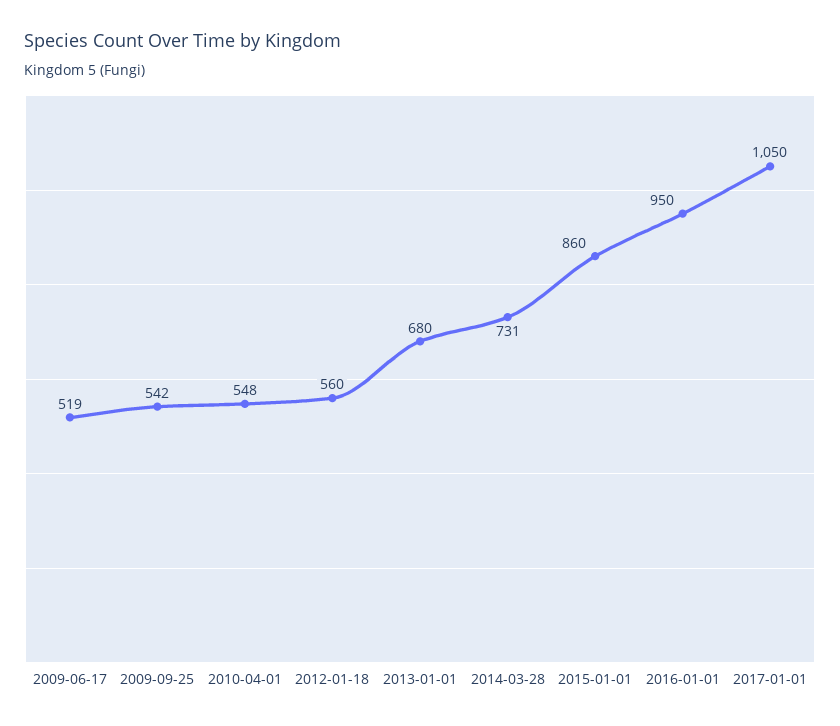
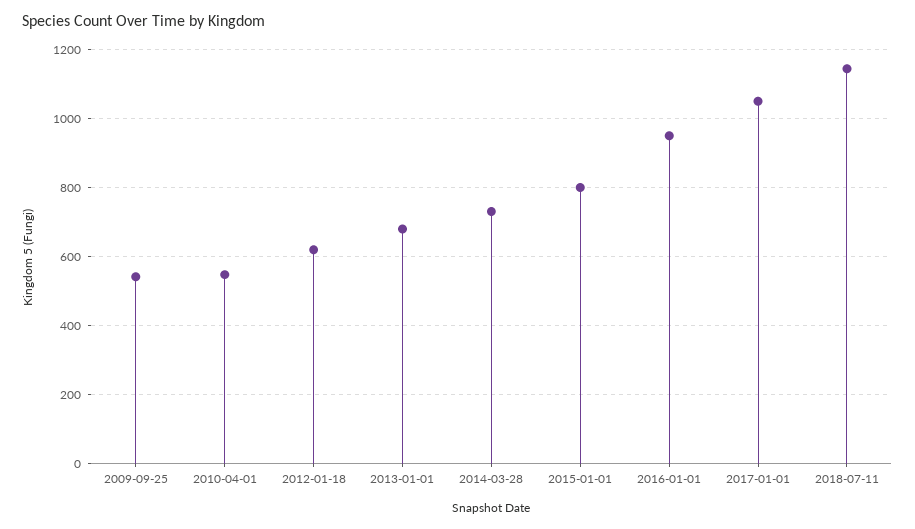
2009-06-17: 519 -> none
2012-01-18: 560 -> 620
2015-01-01: 860 -> 800
2018-07-11: none -> 1140

